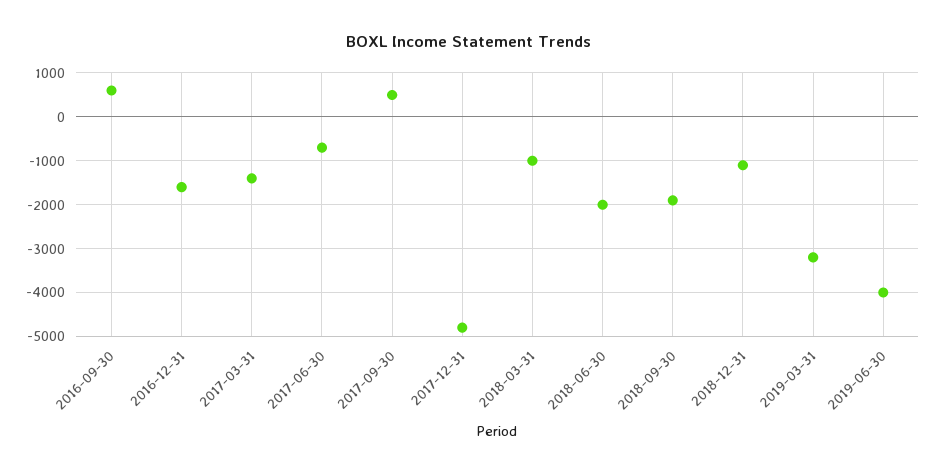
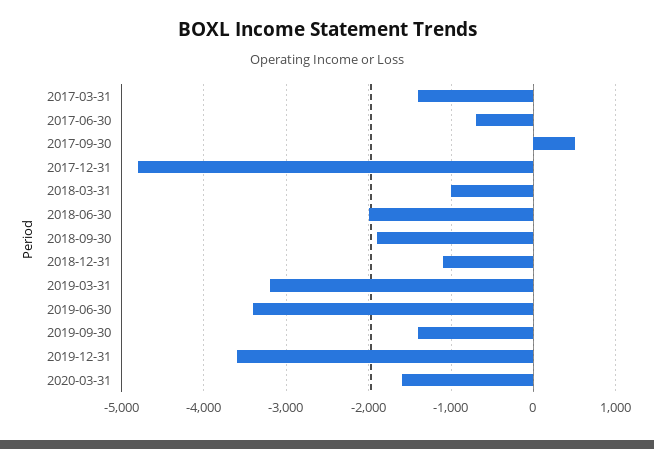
2016-09-30: 600 -> none
2016-12-31: -1600 -> none
2019-06-30: -4000 -> -3400
2019-09-30: none -> -1400
2019-12-31: none -> -3600
2020-03-31: none -> -1600

